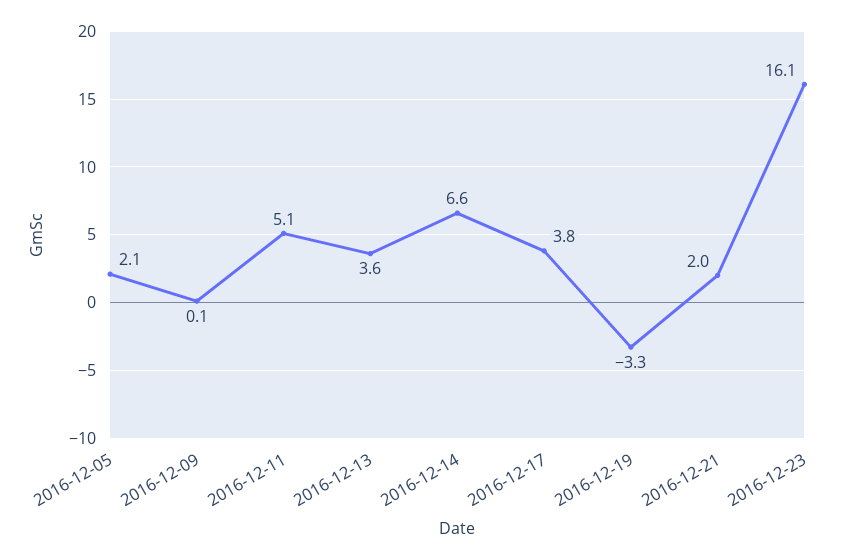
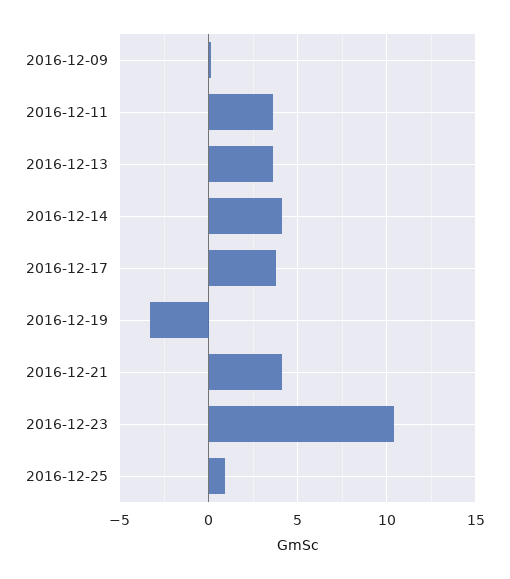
2016-12-05: 2.1 -> none
2016-12-11: 5.1 -> 3.5
2016-12-14: 6.6 -> 4
2016-12-21: 2 -> 4
2016-12-23: 16.1 -> 10.5
2016-12-25: none -> 1

